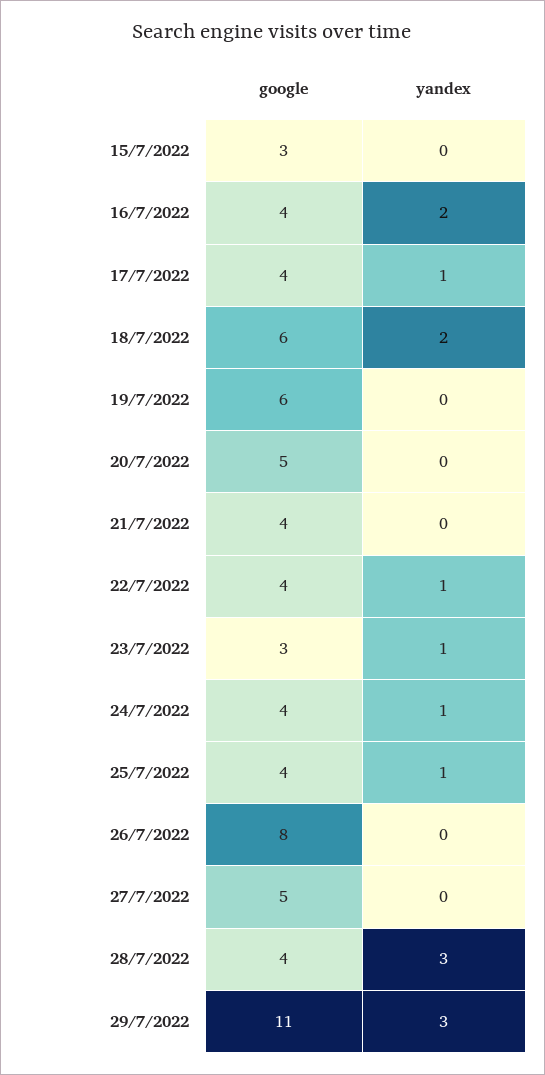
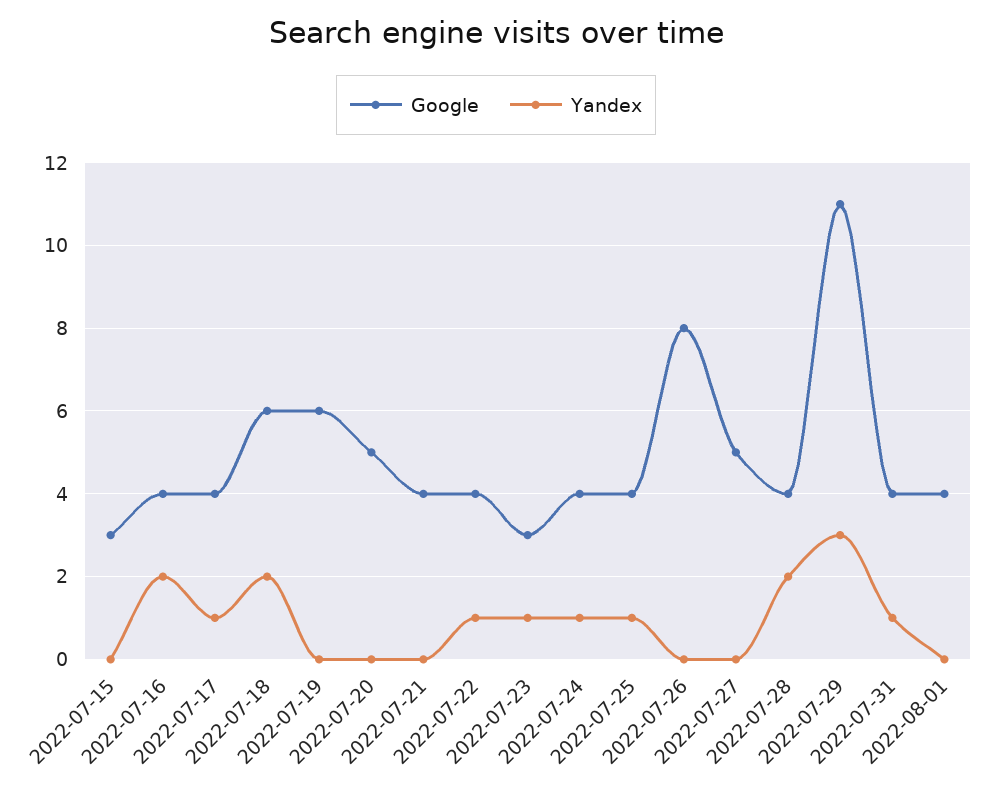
yandex, 28/7/2022: 3 -> 2
google, 2022-07-31: none -> 4
yandex, 2022-07-31: none -> 1
google, 2022-08-01: none -> 4
yandex, 2022-08-01: none -> 0

